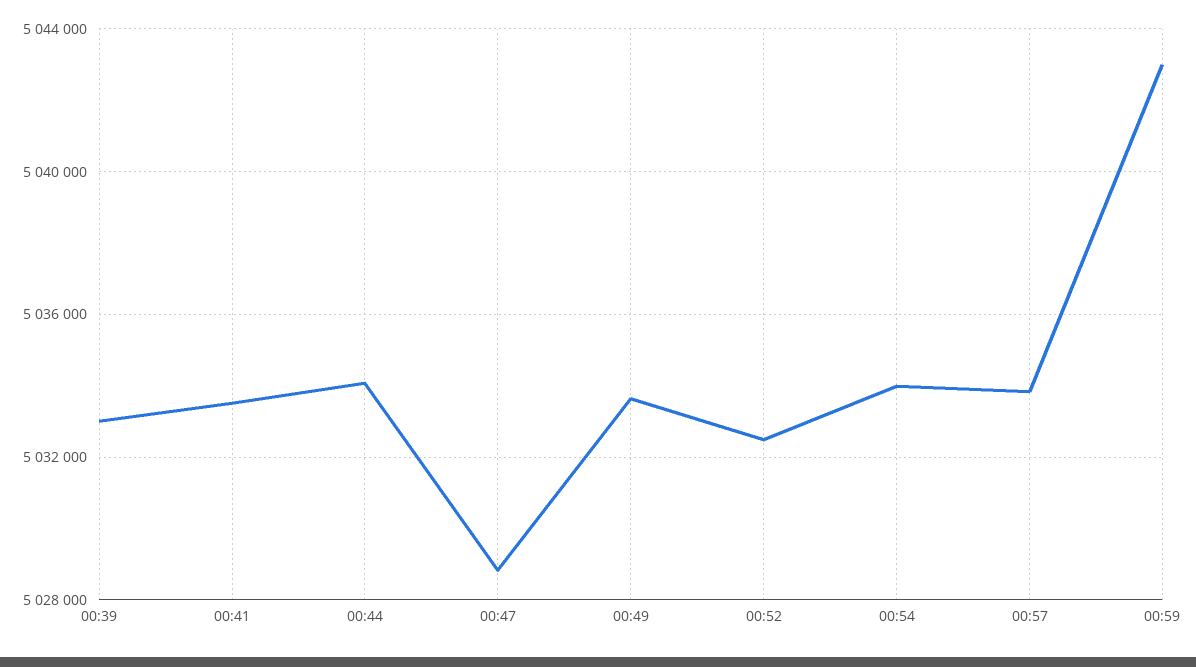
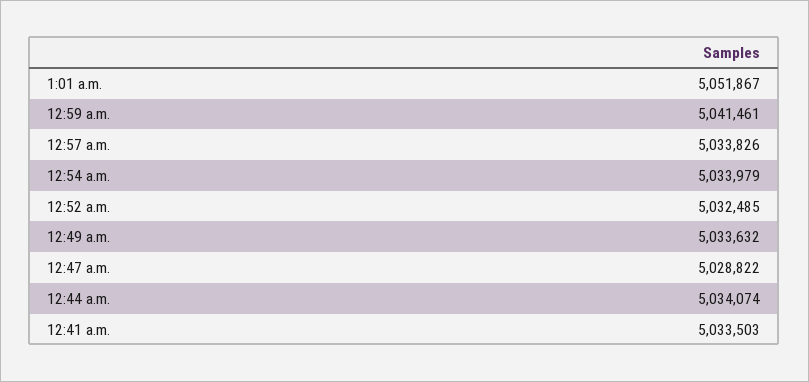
00:39: 5033000 -> none
00:59: 5043000 -> 5041461
1:01 a.m.: none -> 5051867

